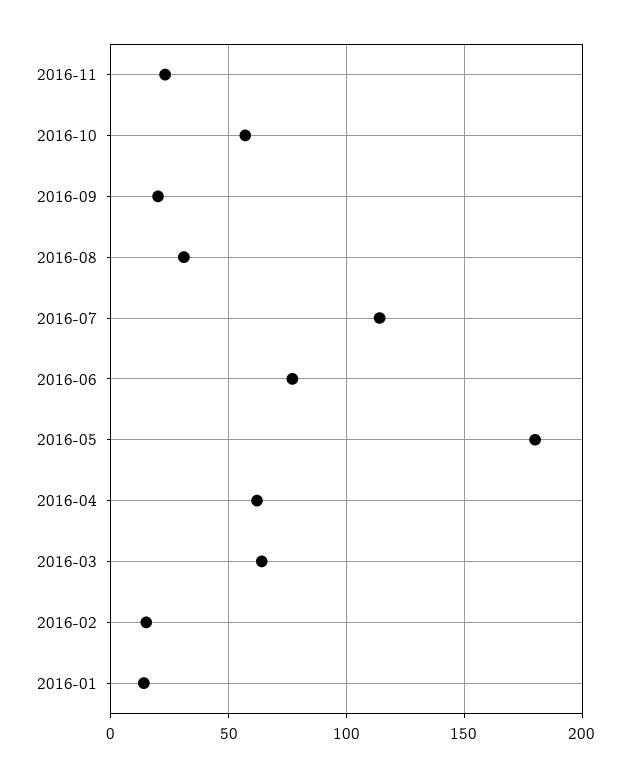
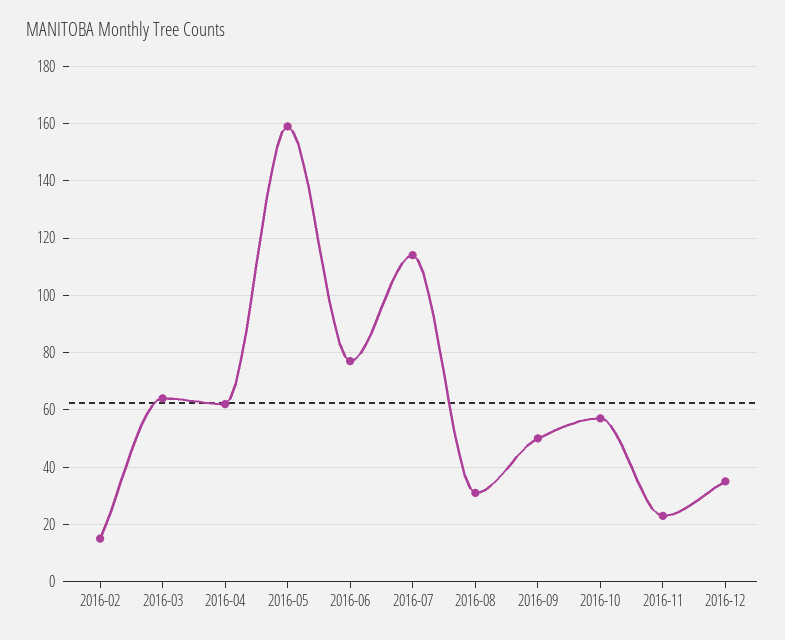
2016-09: 20 -> 50
2016-05: 180 -> 160
2016-01: 15 -> none
2016-12: none -> 35

